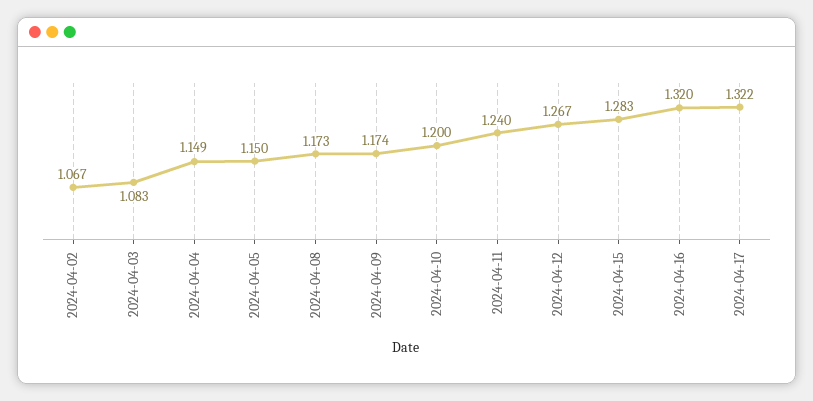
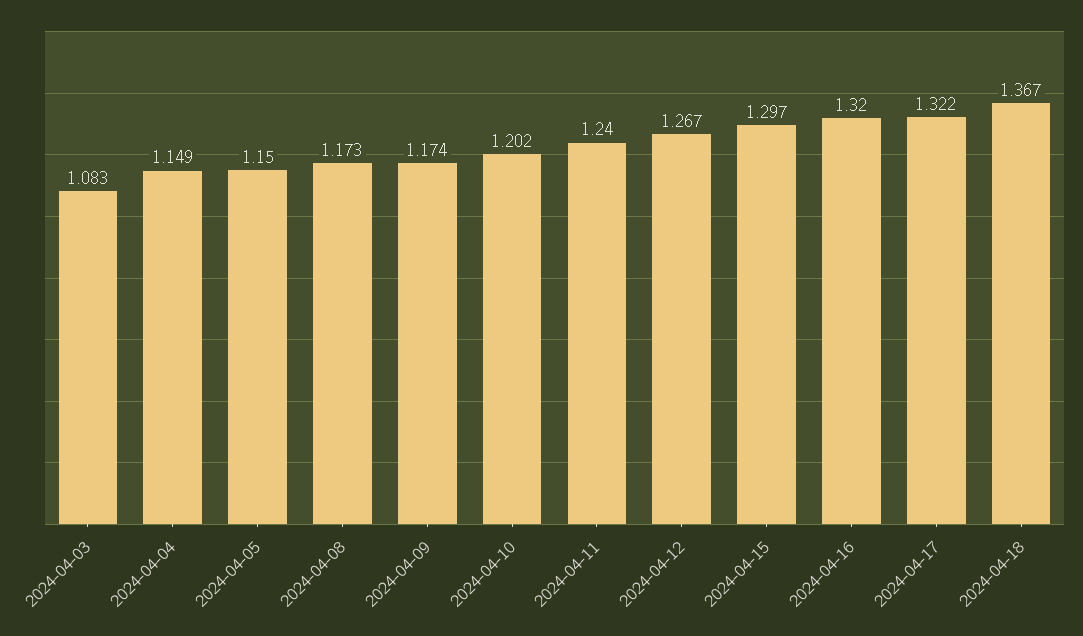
2024-04-02: 1.067 -> none
2024-04-10: 1.2 -> 1.202
2024-04-15: 1.283 -> 1.297
2024-04-18: none -> 1.367

